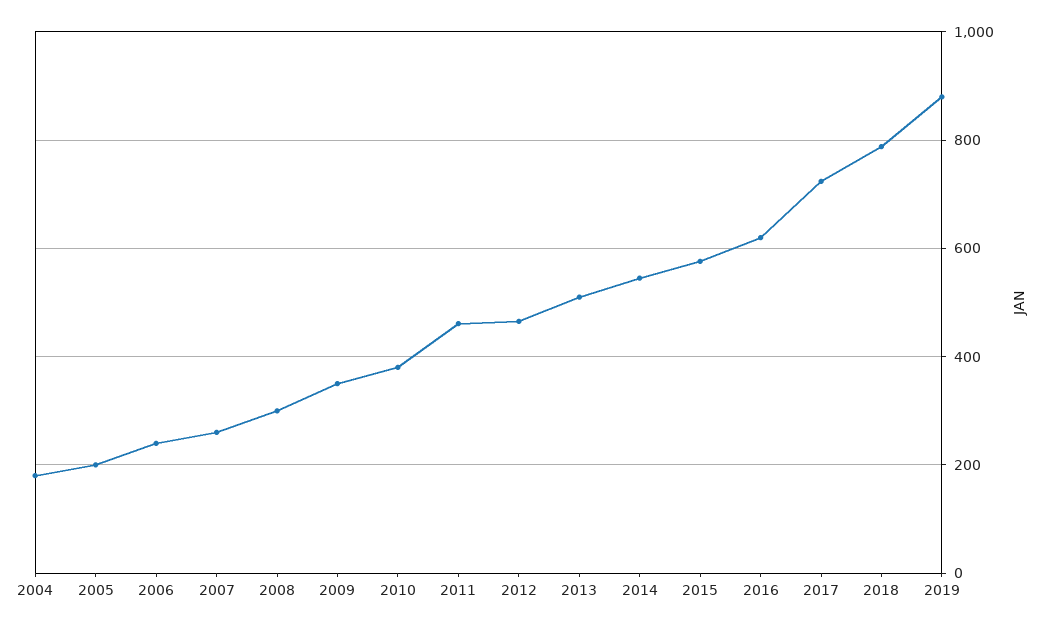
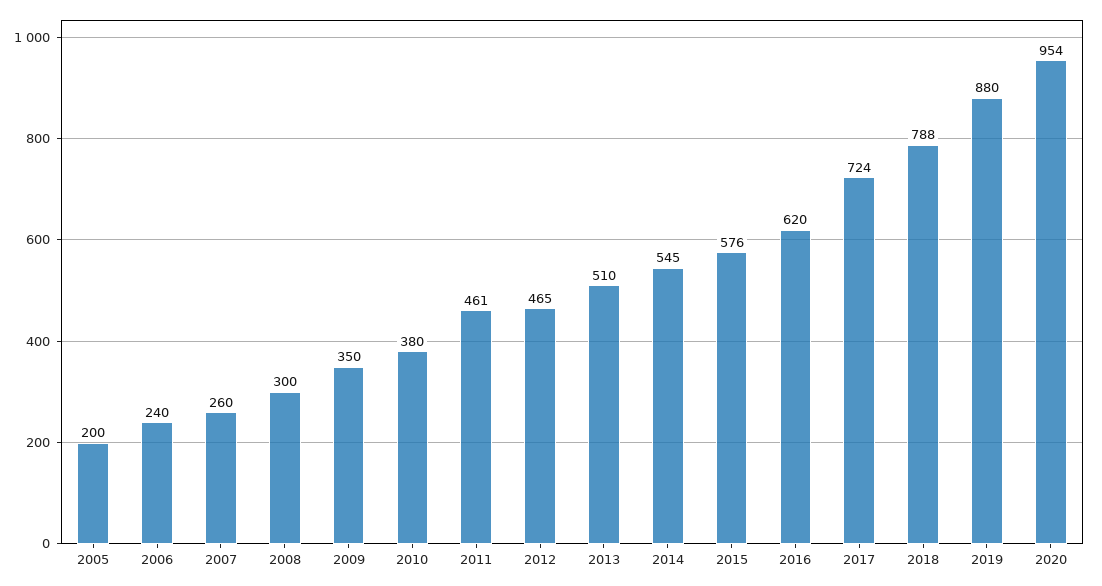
2004: 180 -> none
2020: none -> 954

